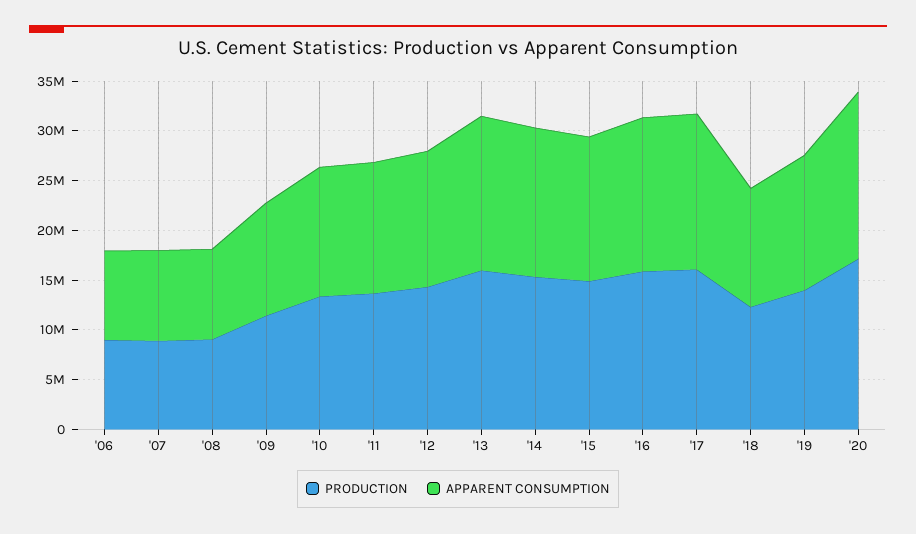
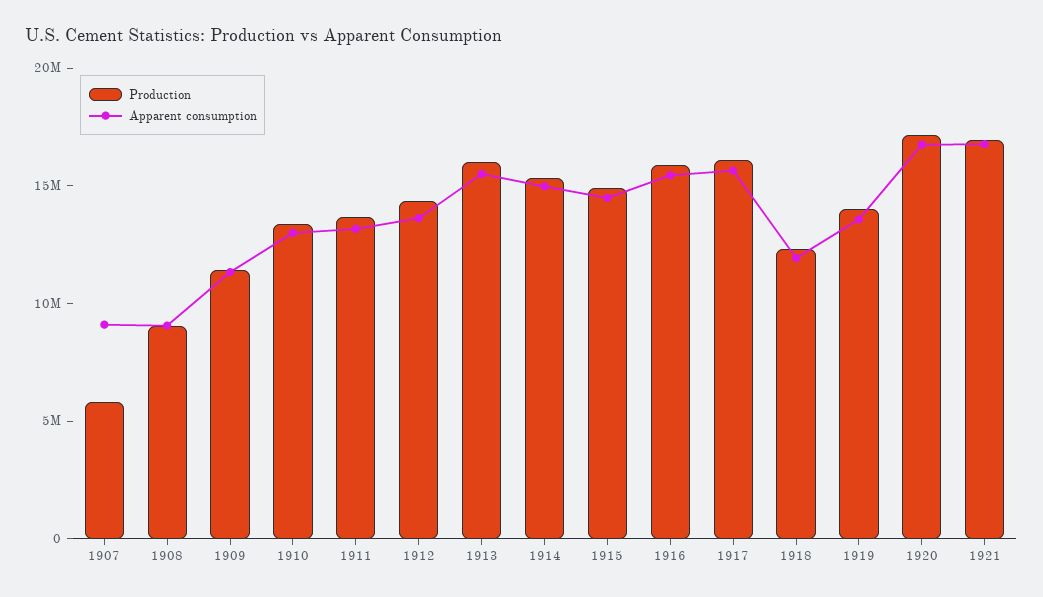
PRODUCTION, '06: 9000000 -> none
APPARENT CONSUMPTION, '06: 9000000 -> none
PRODUCTION, '07: 9000000 -> 6000000
PRODUCTION, 1921: none -> 17000000
APPARENT CONSUMPTION, 1921: none -> 17000000

